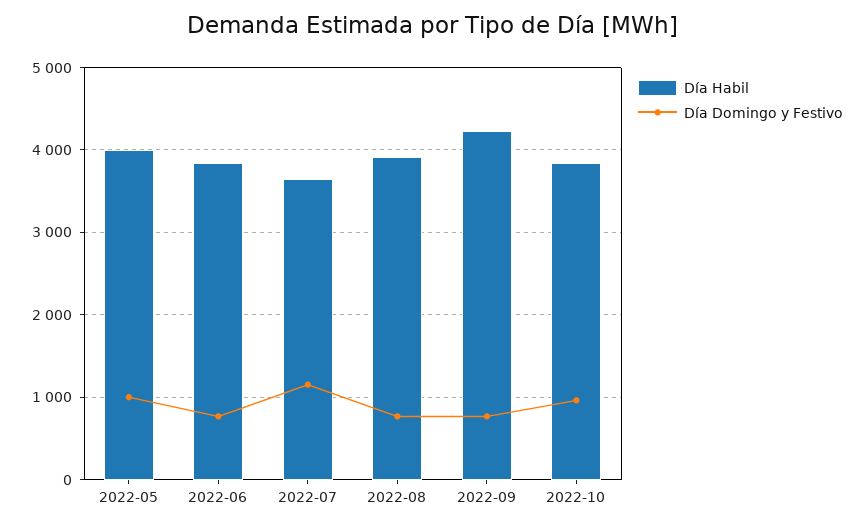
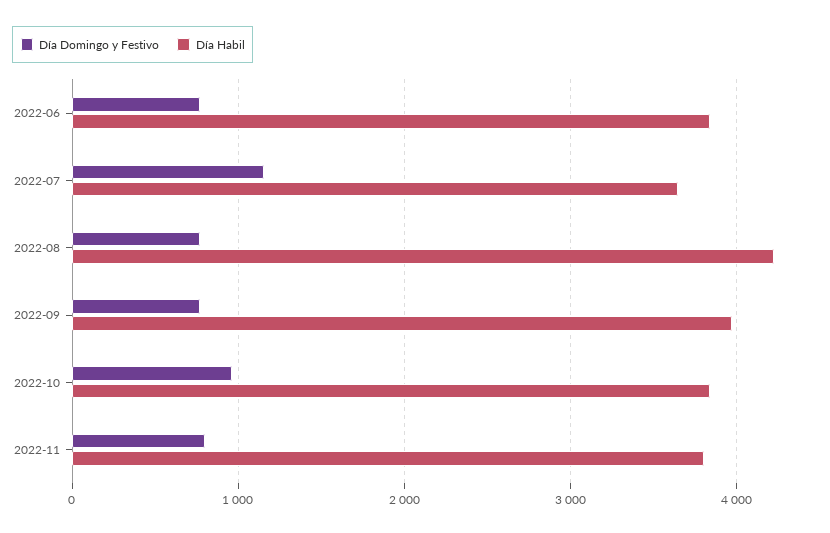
Día Habil, 2022-05: 4000 -> none
Día Domingo y Festivo, 2022-05: 1000 -> none
Día Habil, 2022-08: 3900 -> 4200
Día Habil, 2022-09: 4200 -> 4000
Día Domingo y Festivo, 2022-11: none -> 800
Día Habil, 2022-11: none -> 3800

